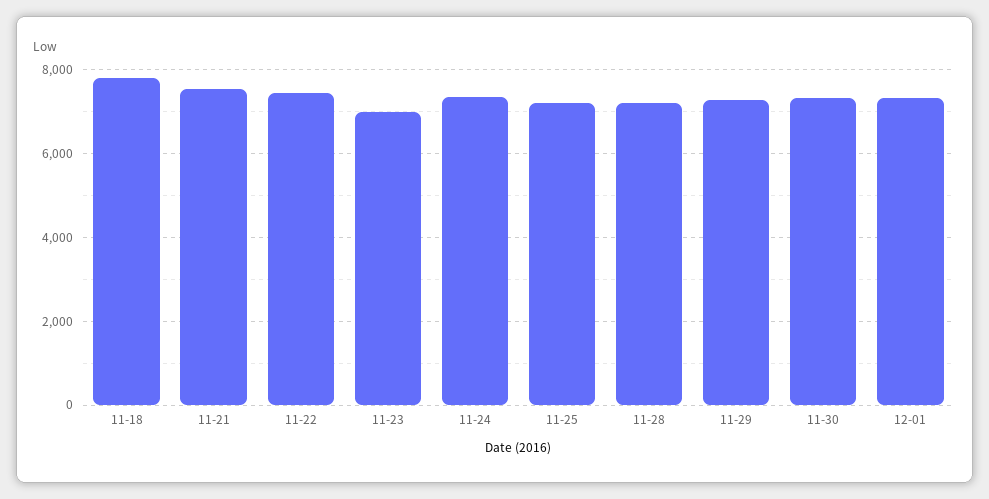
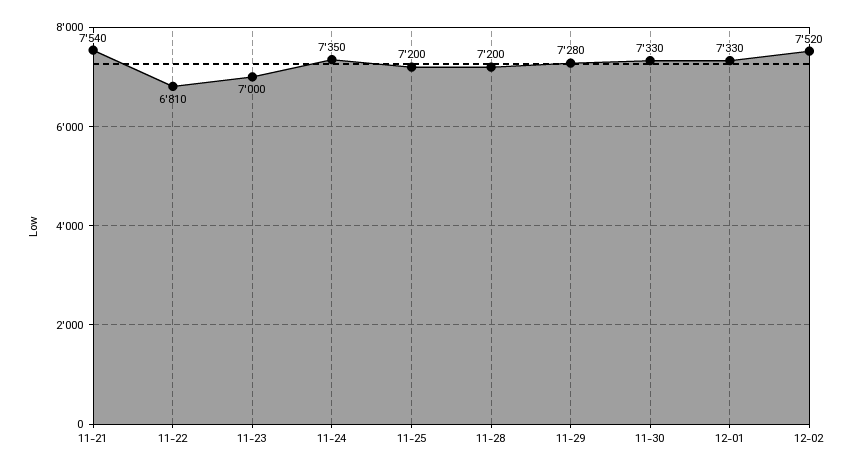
11-18: 7800 -> none
11-22: 7400 -> 6810
12-02: none -> 7520

